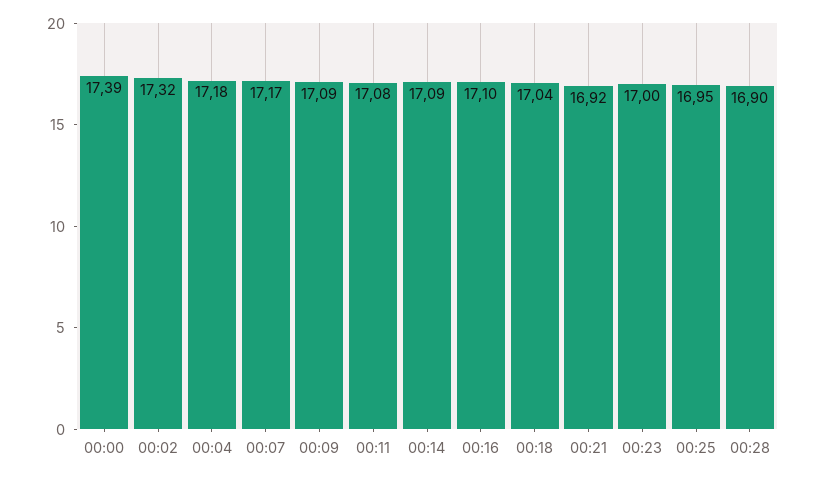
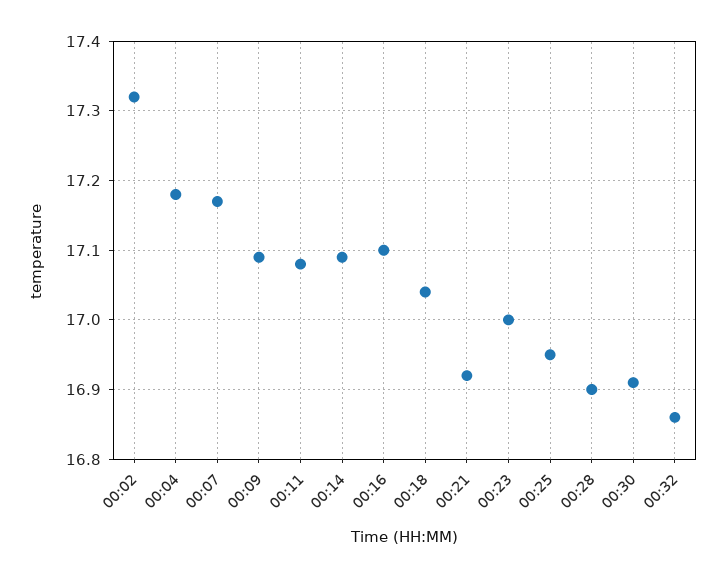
00:00: 17.39 -> none
00:30: none -> 16.91
00:32: none -> 16.86

